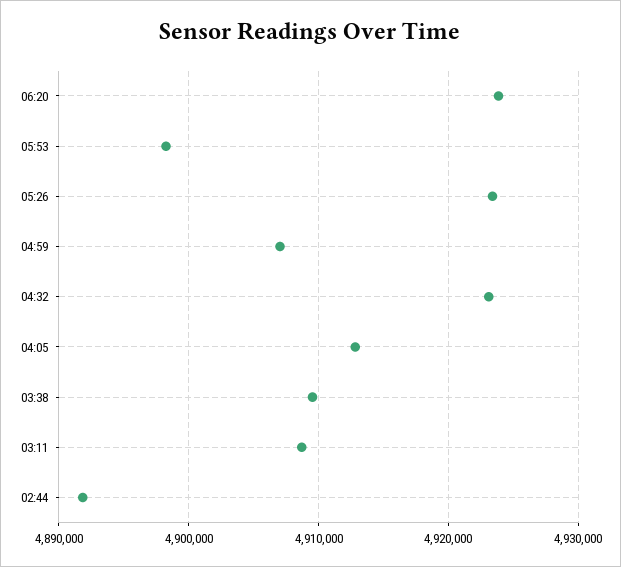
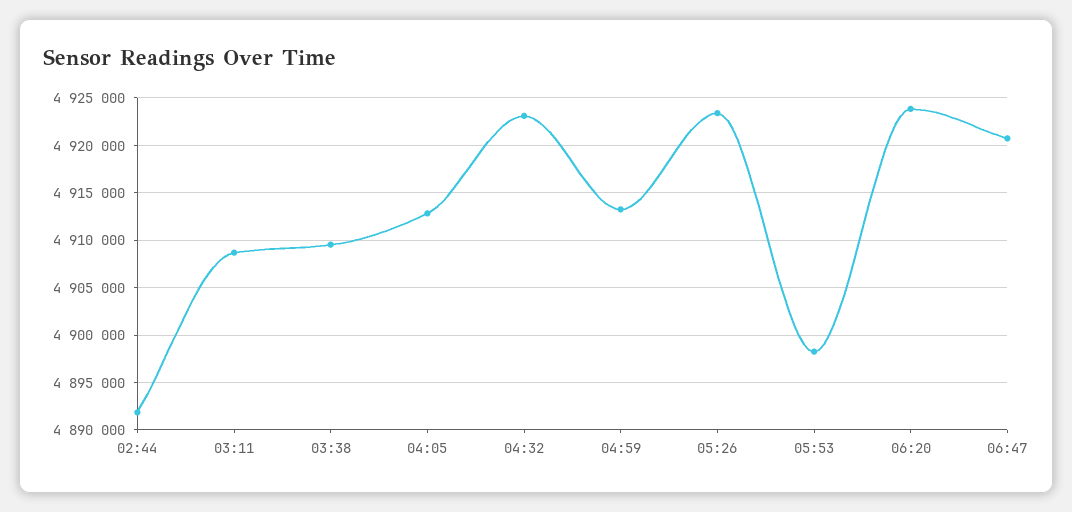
04:59: 4907000 -> 4913000
06:47: none -> 4921000

